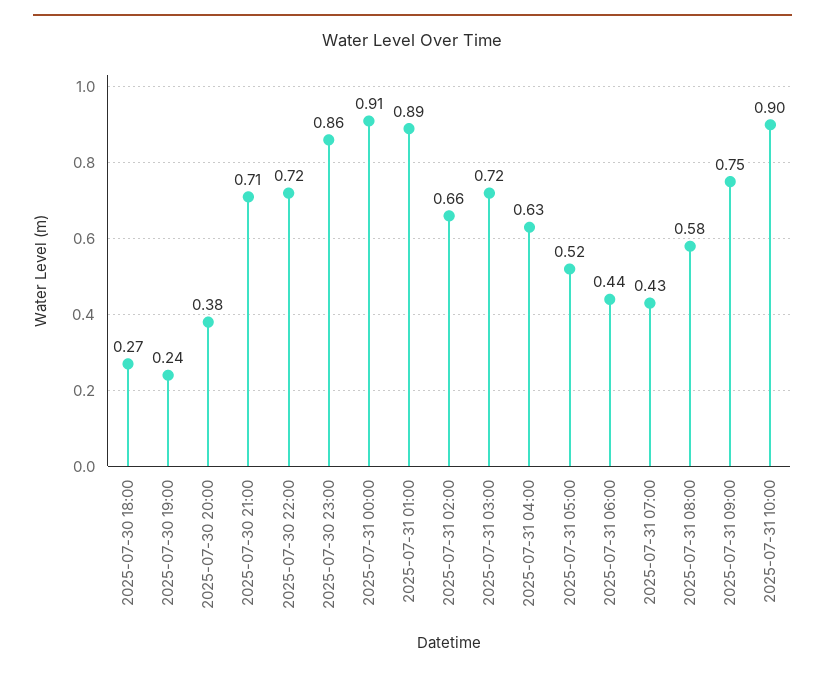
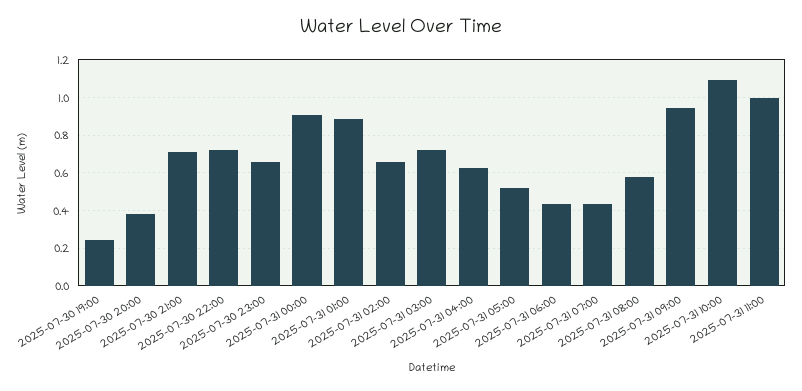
2025-07-30 18:00: 0.27 -> none
2025-07-30 23:00: 0.86 -> 0.65
2025-07-31 09:00: 0.75 -> 0.95
2025-07-31 10:00: 0.9 -> 1.1
2025-07-31 11:00: none -> 1

